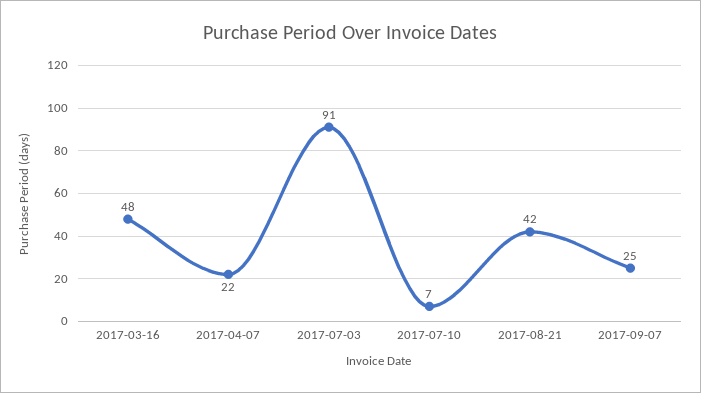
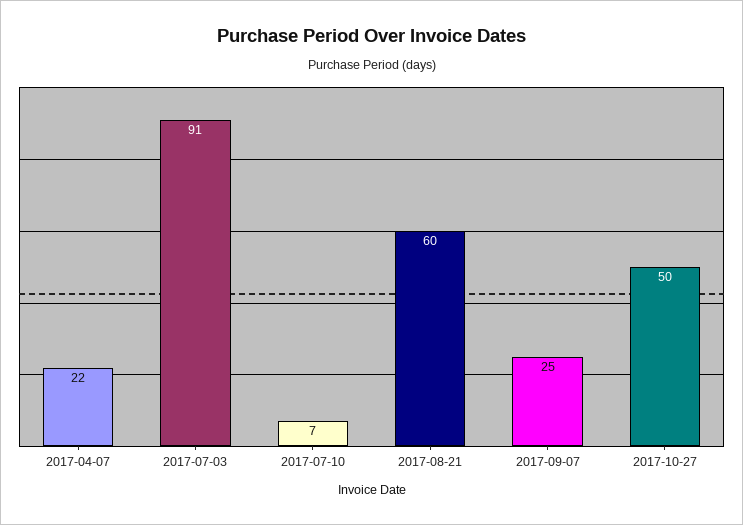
2017-03-16: 48 -> none
2017-08-21: 42 -> 60
2017-10-27: none -> 50

